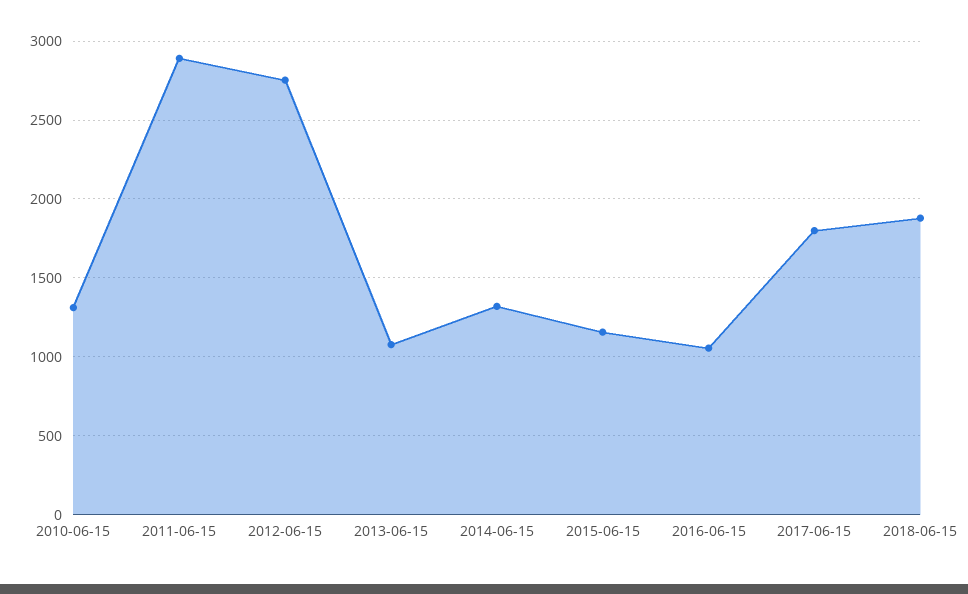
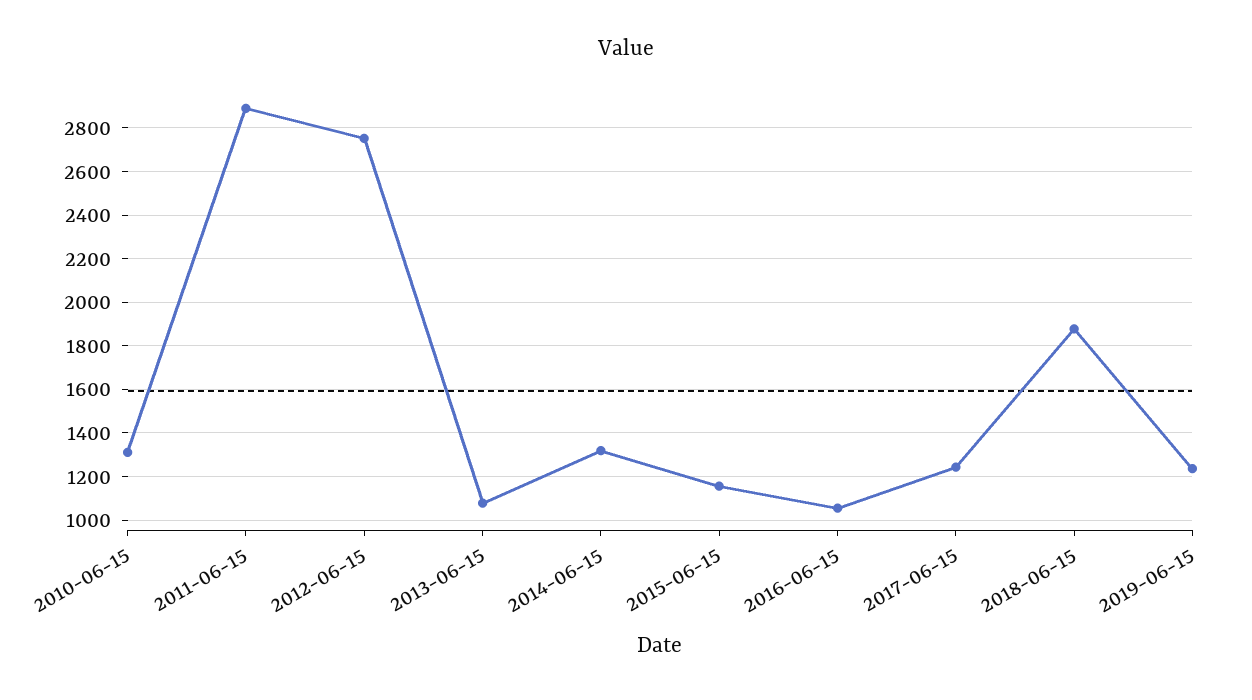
2017-06-15: 1800 -> 1250
2019-06-15: none -> 1250

